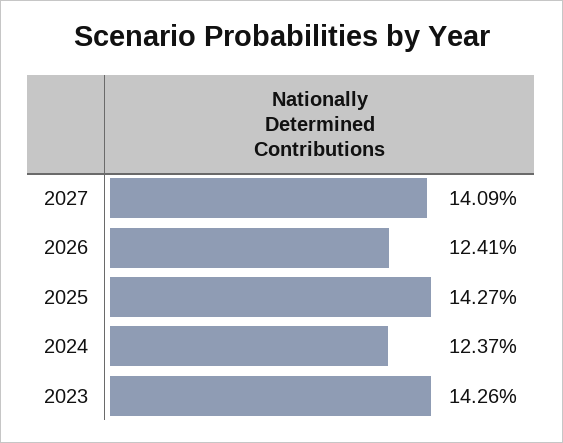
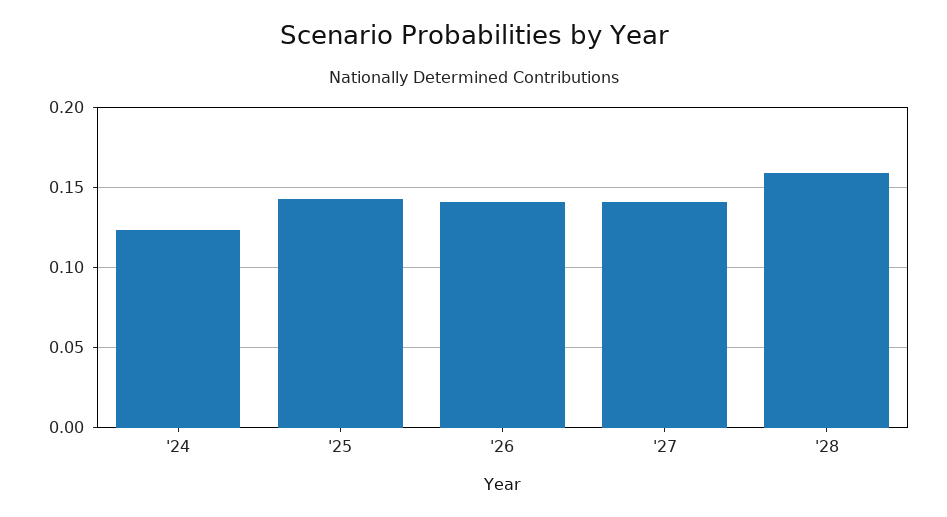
2026: 0.1241 -> 0.14
2023: 0.1426 -> none
'28: none -> 0.16

